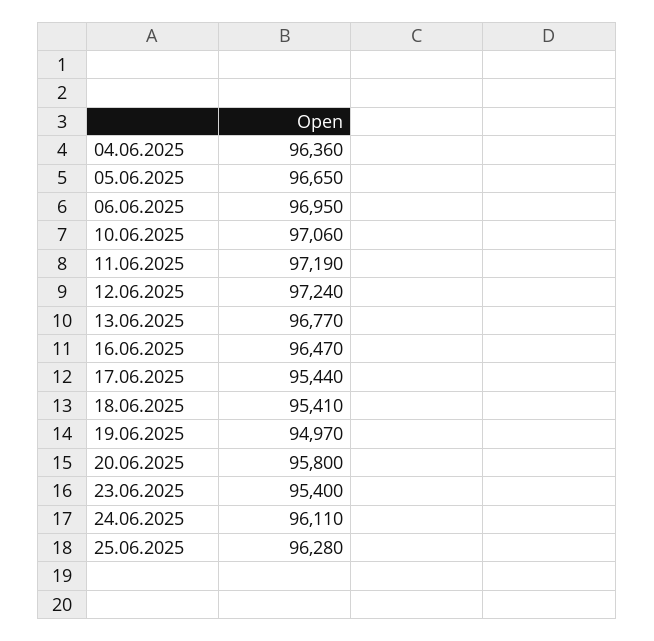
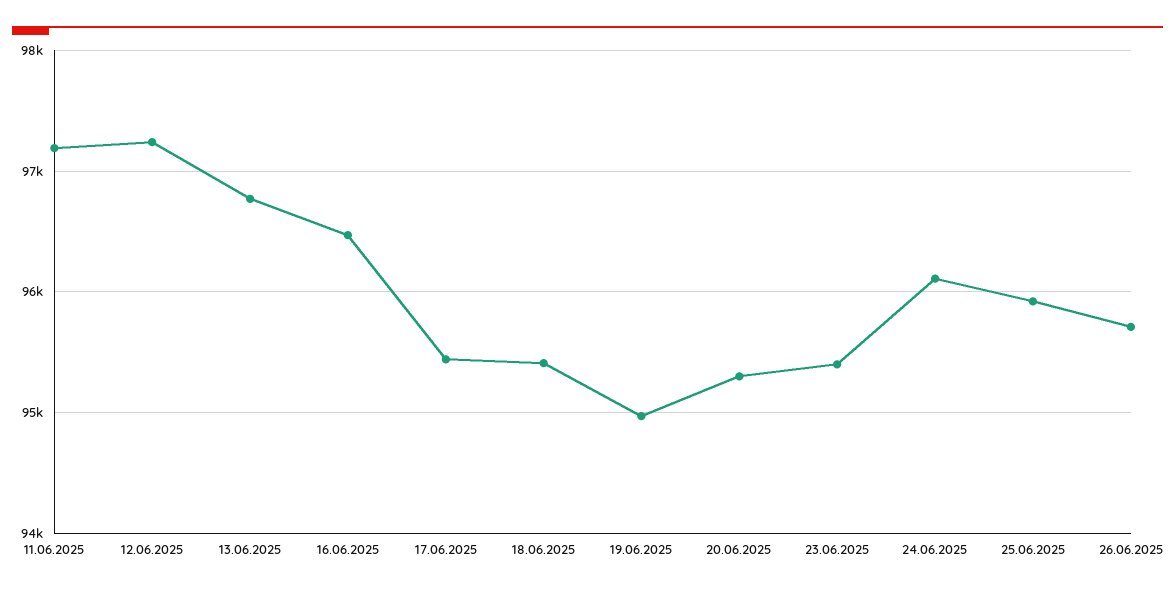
04.06.2025: 96360 -> none
05.06.2025: 96650 -> none
06.06.2025: 96950 -> none
10.06.2025: 97060 -> none
20.06.2025: 95800 -> 95300
25.06.2025: 96280 -> 95900
26.06.2025: none -> 95700

